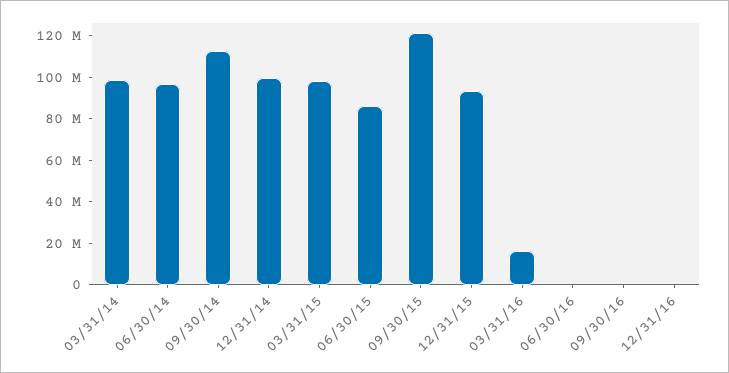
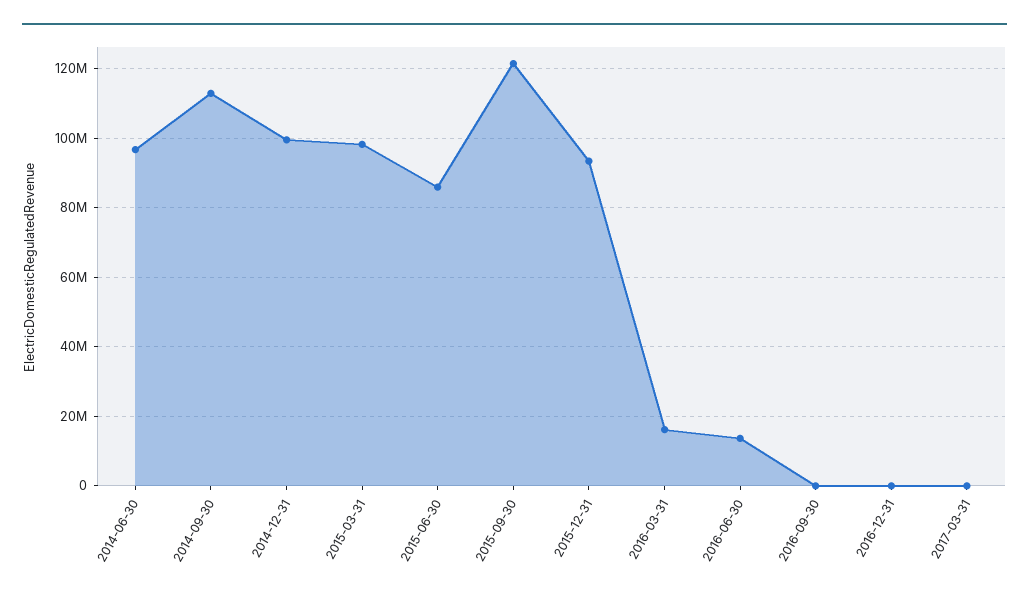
03/31/14: 100000000 -> none
06/30/16: 0 -> 14000000
2017-03-31: none -> 0

